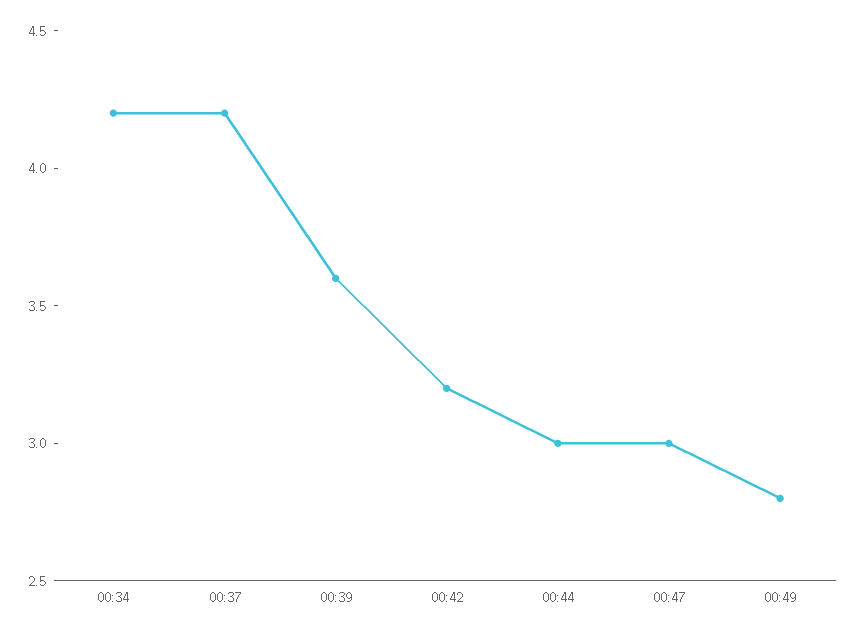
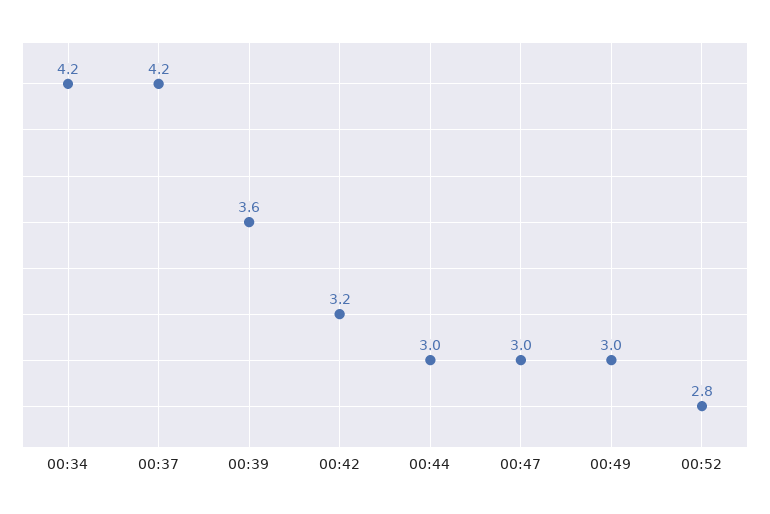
00:49: 2.8 -> 3
00:52: none -> 2.8

